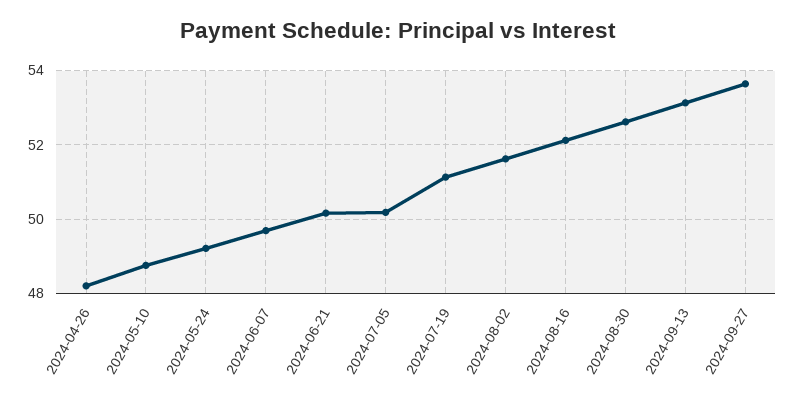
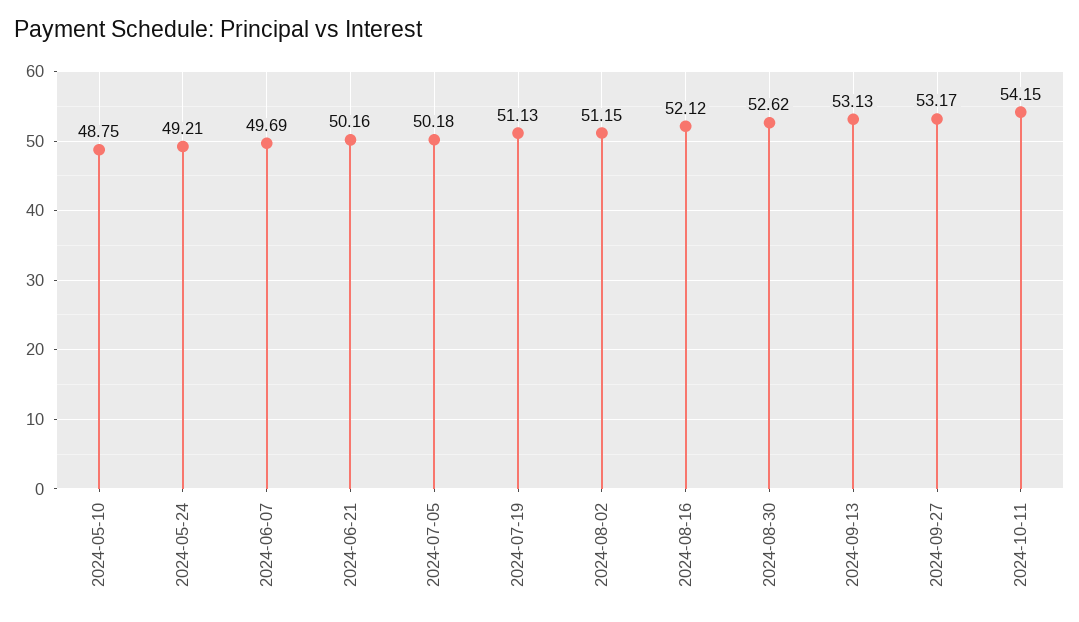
2024-04-26: 48.2 -> none
2024-08-02: 51.6 -> 51.15
2024-09-27: 53.6 -> 53.17
2024-10-11: none -> 54.15

